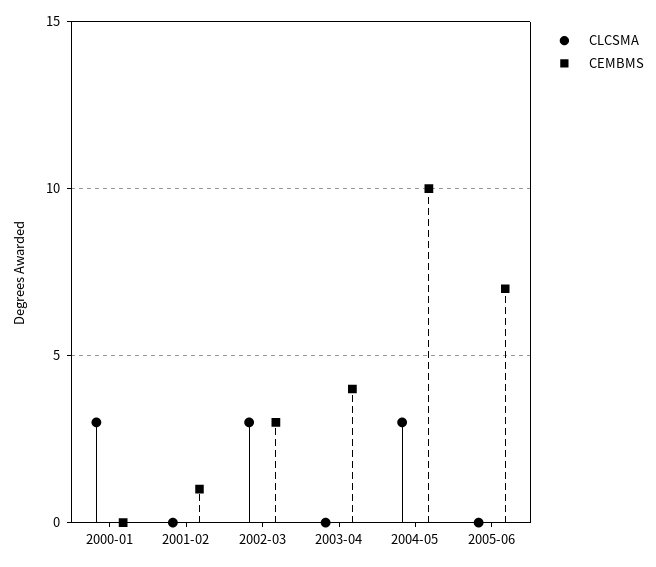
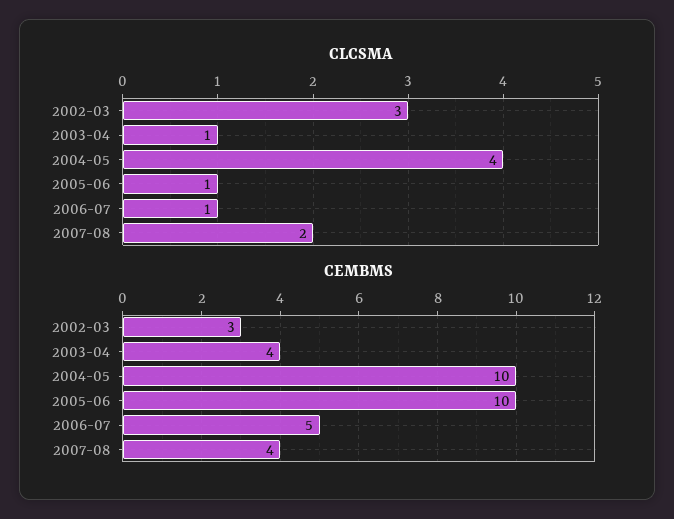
CLCSMA, 2000-01: 3 -> none
CEMBMS, 2000-01: 0 -> none
CLCSMA, 2001-02: 0 -> none
CEMBMS, 2001-02: 1 -> none
CLCSMA, 2003-04: 0 -> 1
CLCSMA, 2004-05: 3 -> 4
CLCSMA, 2005-06: 0 -> 1
CEMBMS, 2005-06: 7 -> 10
CLCSMA, 2006-07: none -> 1
CLCSMA, 2007-08: none -> 2
CEMBMS, 2006-07: none -> 5
CEMBMS, 2007-08: none -> 4

